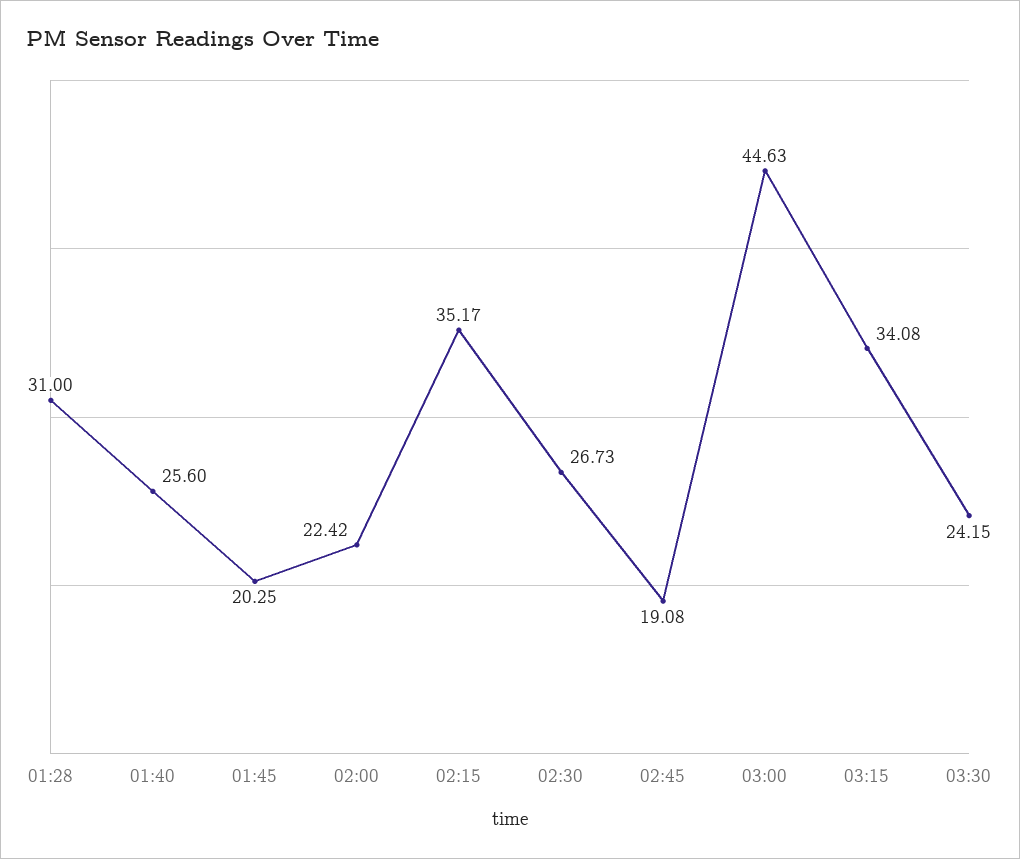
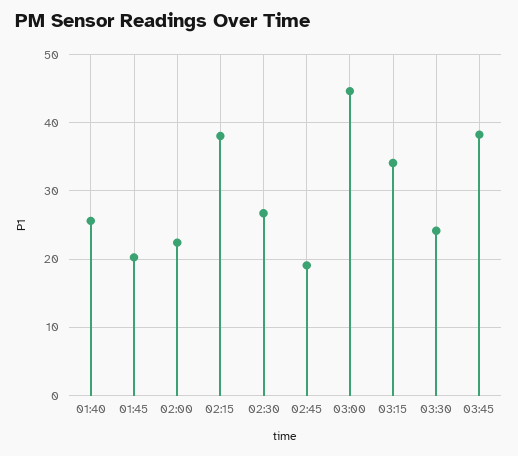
01:28: 31 -> none
02:15: 35.17 -> 38
03:45: none -> 38

